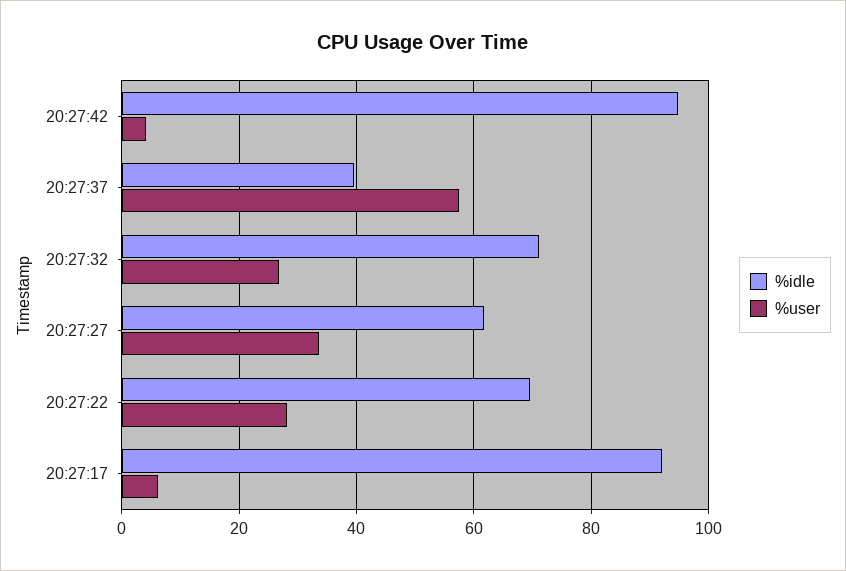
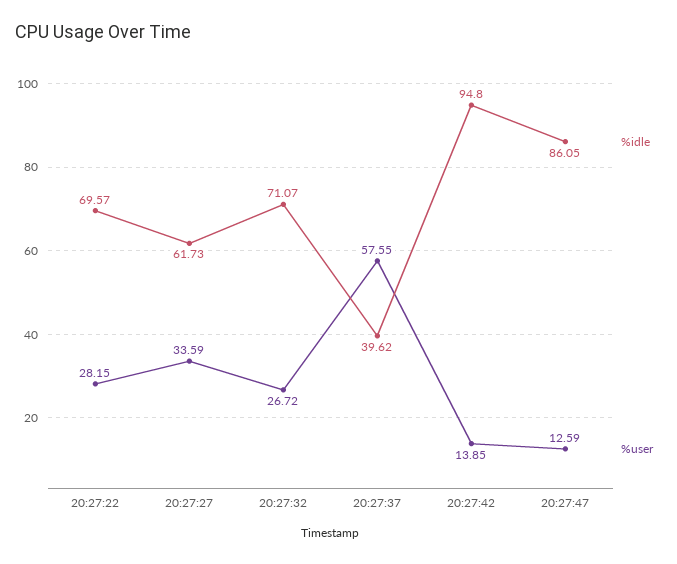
%user, 20:27:42: 4 -> 13.85
%idle, 20:27:17: 92 -> none
%user, 20:27:17: 6 -> none
%idle, 20:27:47: none -> 86.05
%user, 20:27:47: none -> 12.59

